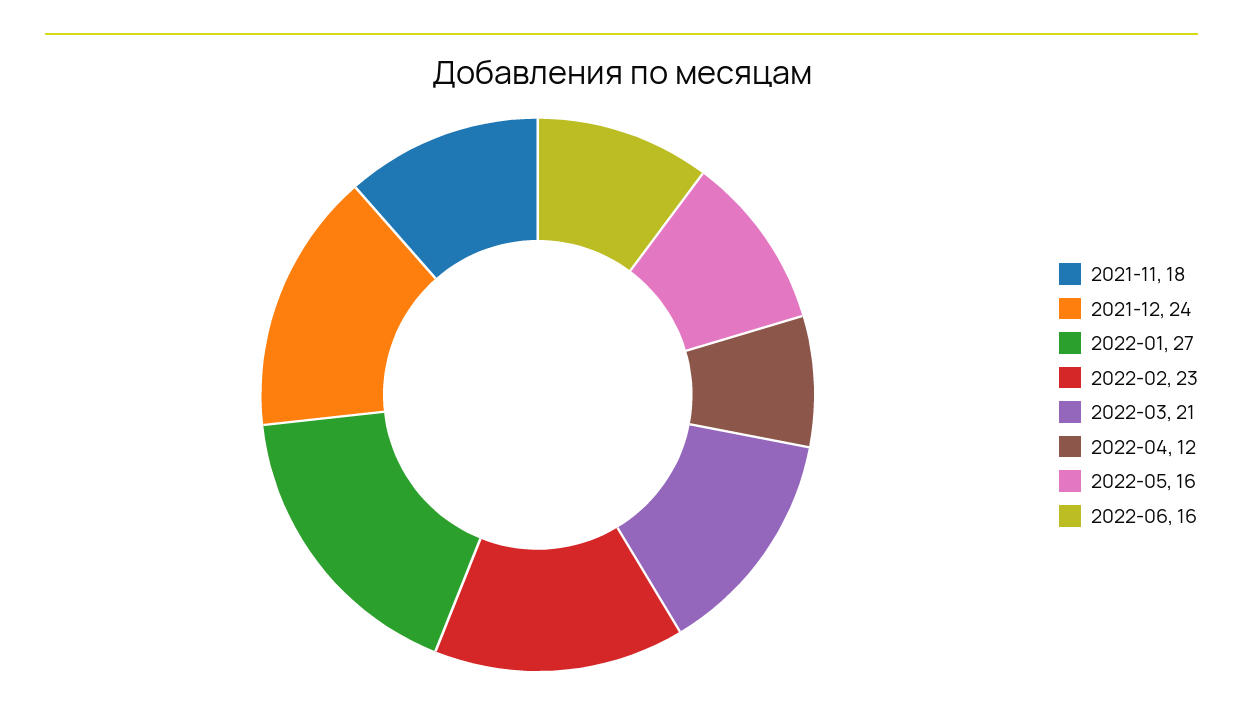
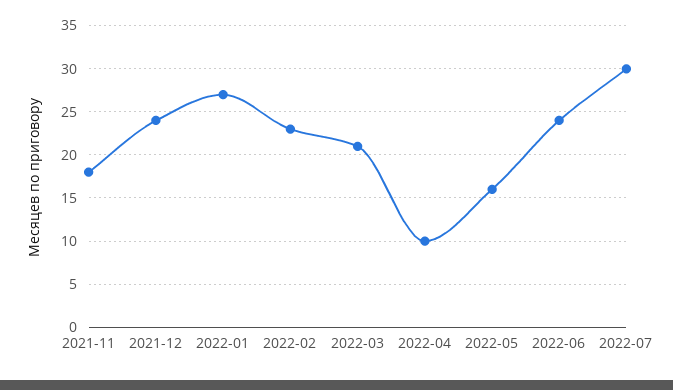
2022-04: 12 -> 10
2022-06: 16 -> 24
2022-07: none -> 30

